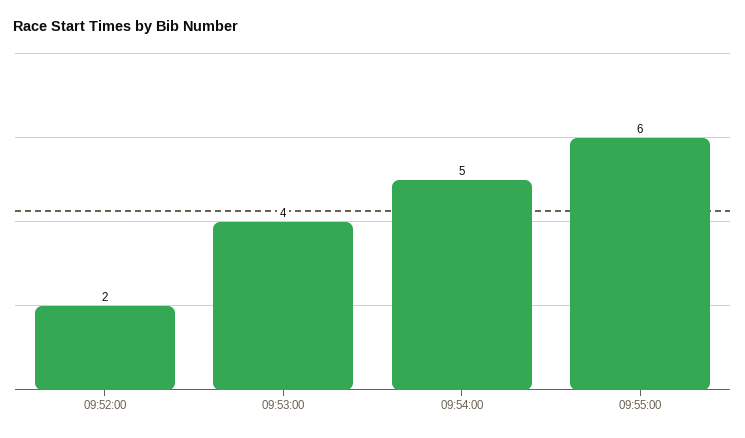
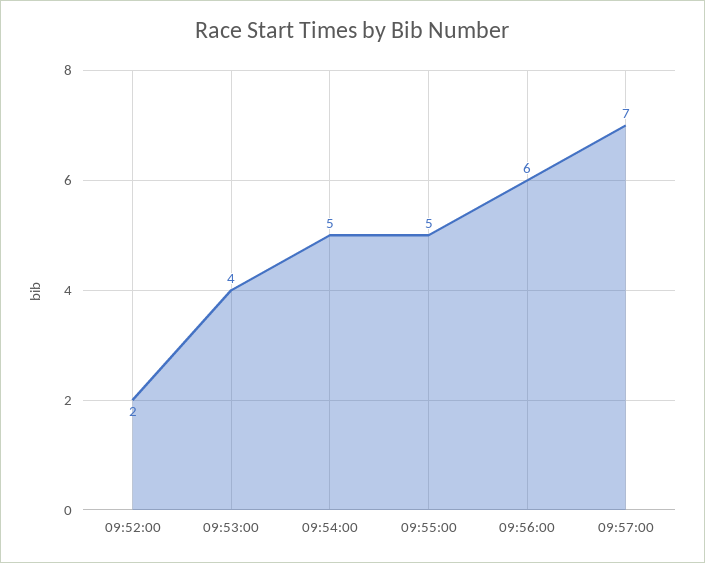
09:55:00: 6 -> 5
09:56:00: none -> 6
09:57:00: none -> 7

